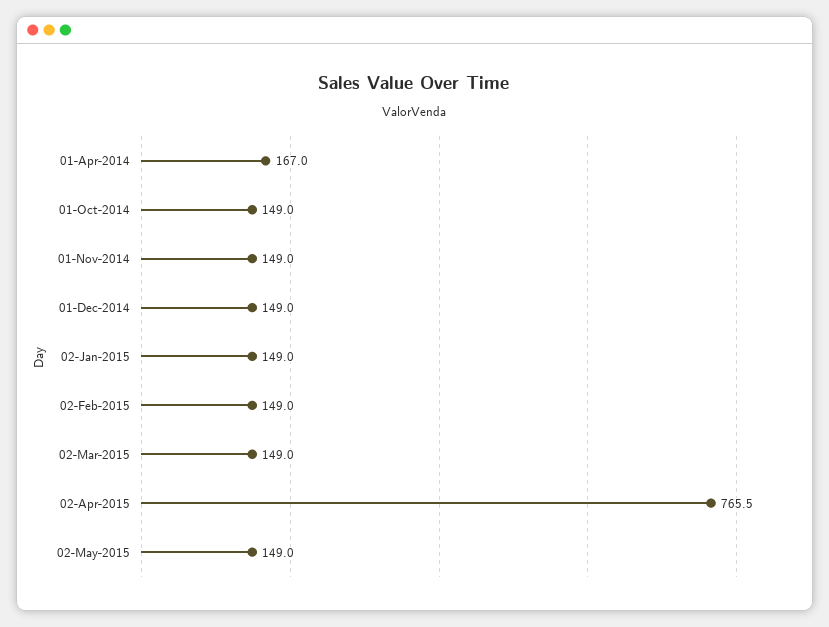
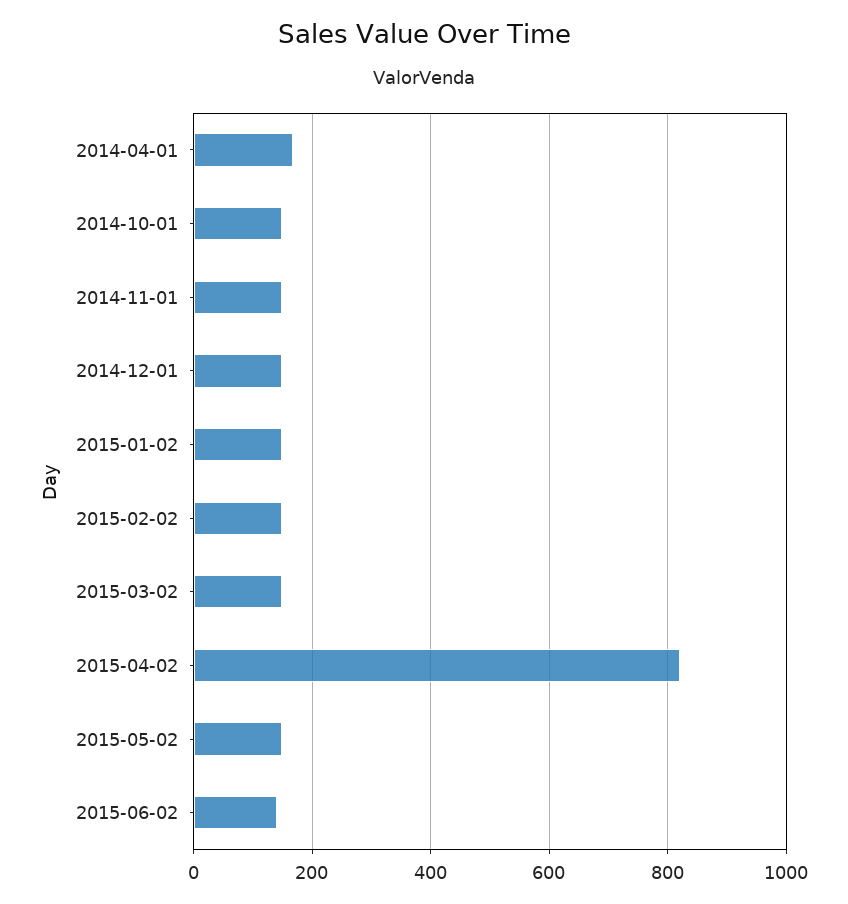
02-Apr-2015: 765.5 -> 820
2015-06-02: none -> 140

